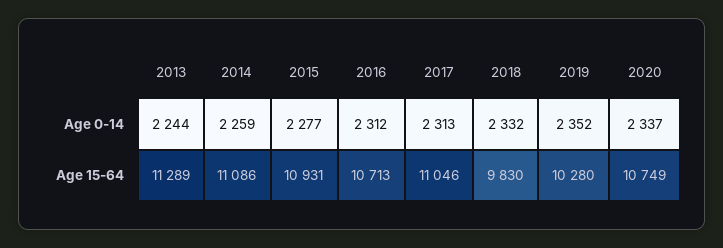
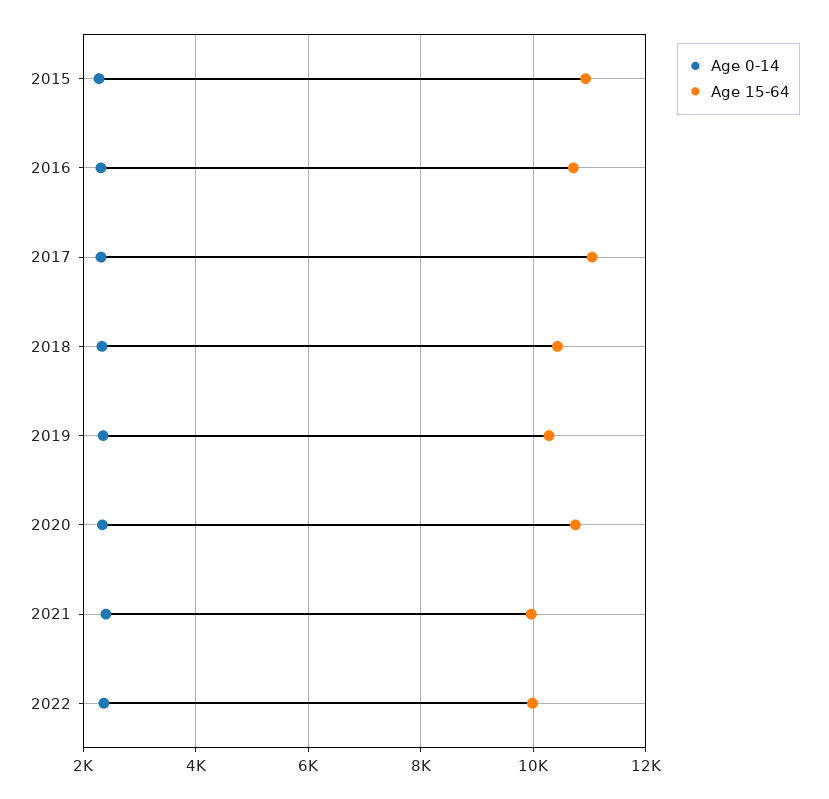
Age 0-14, 2013: 2244 -> none
Age 0-14, 2014: 2259 -> none
Age 15-64, 2013: 11289 -> none
Age 15-64, 2014: 11086 -> none
Age 15-64, 2018: 9830 -> 10400
Age 0-14, 2021: none -> 2400
Age 15-64, 2021: none -> 10000
Age 0-14, 2022: none -> 2400
Age 15-64, 2022: none -> 10000

